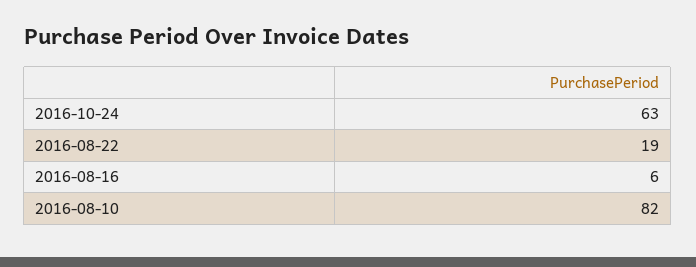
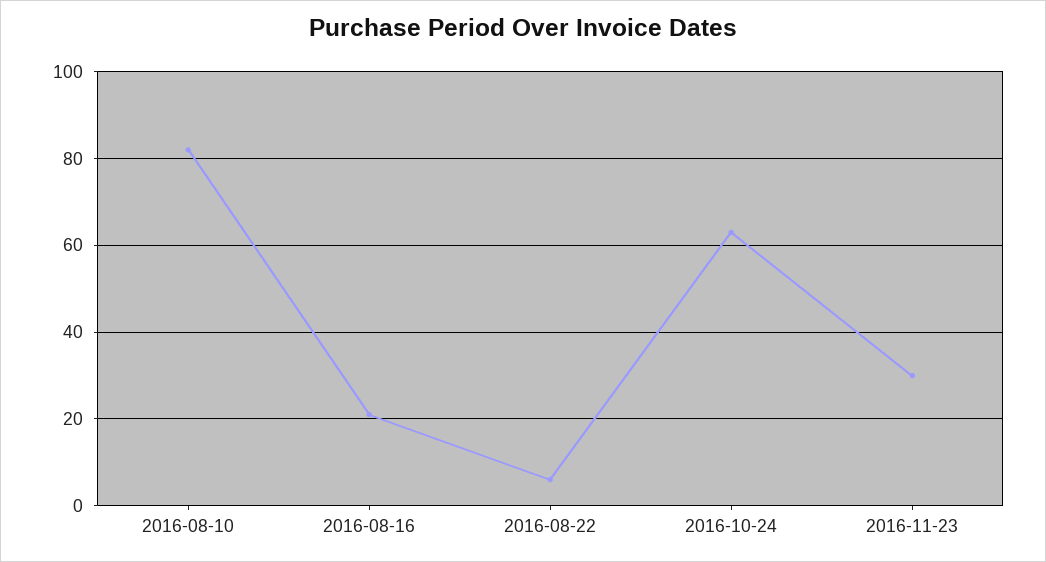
2016-08-22: 19 -> 5
2016-08-16: 6 -> 20
2016-11-23: none -> 30

